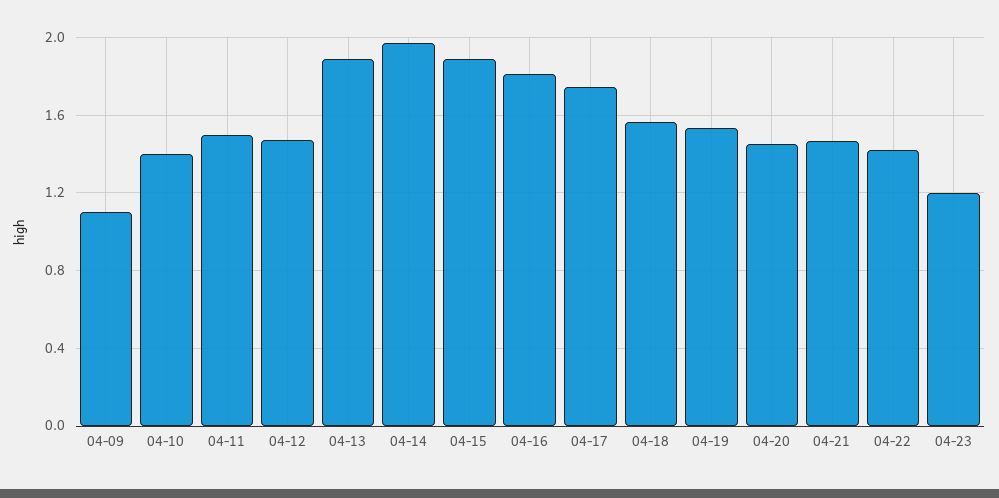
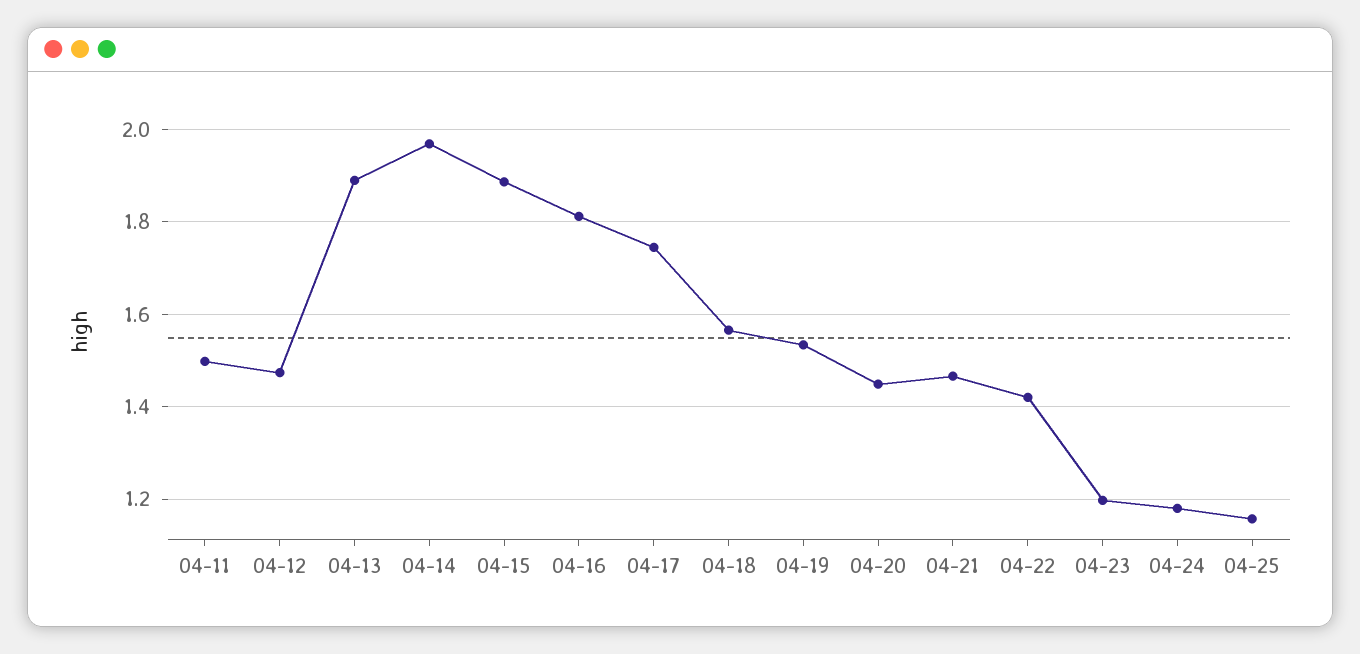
04-09: 1.1 -> none
04-10: 1.4 -> none
04-24: none -> 1.18
04-25: none -> 1.16

